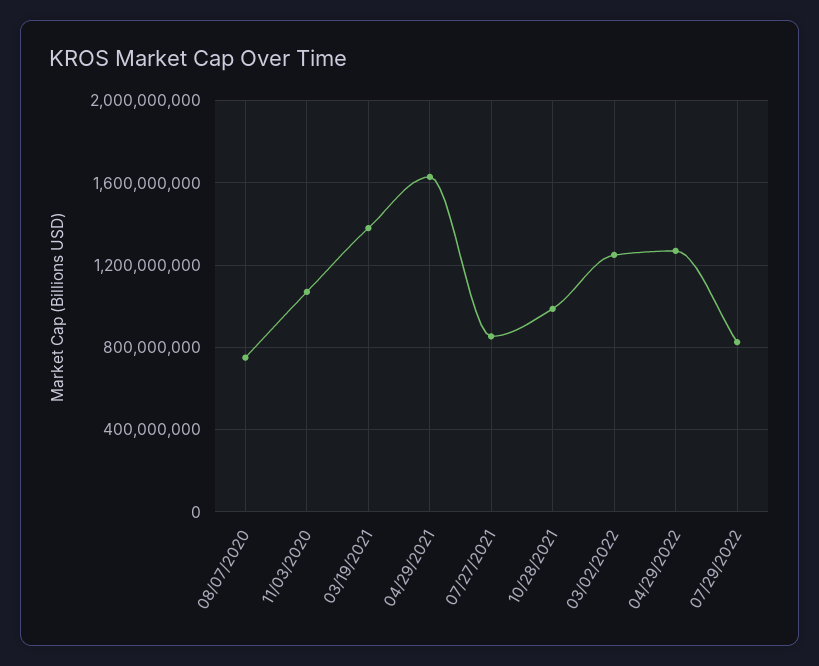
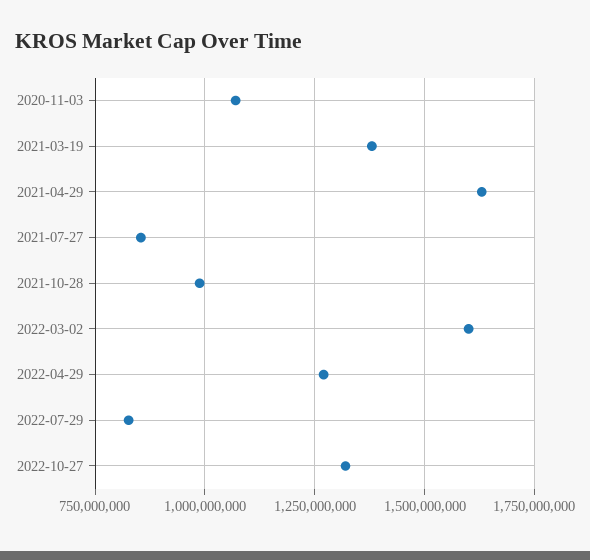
08/07/2020: 750000000 -> none
03/02/2022: 1250000000 -> 1600000000
2022-10-27: none -> 1325000000

